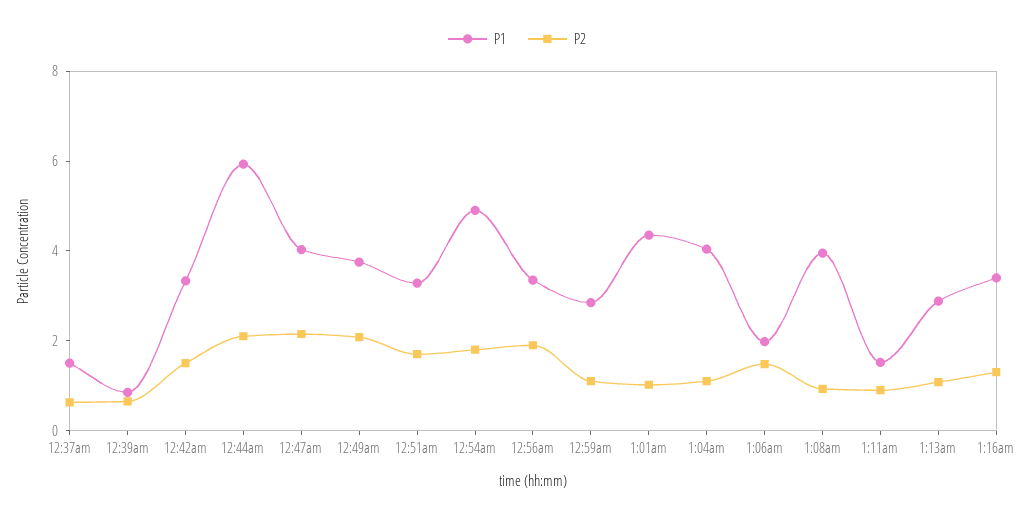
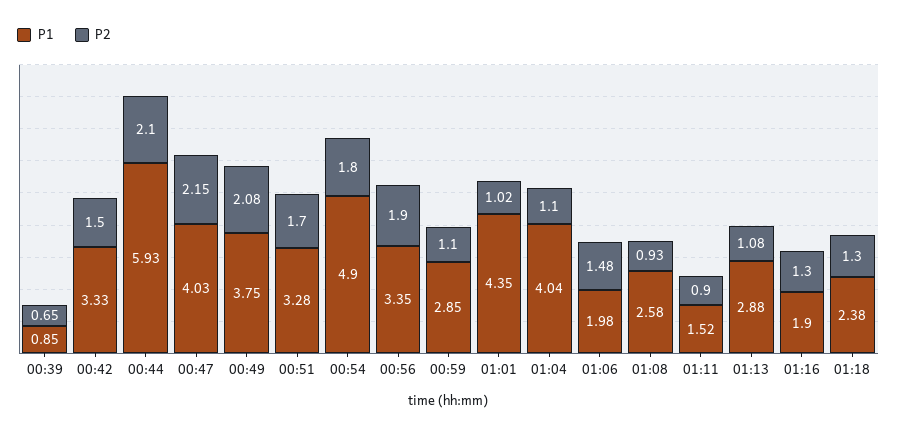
P1, 12:37am: 1.5 -> none
P2, 12:37am: 0.5 -> none
P1, 1:08am: 4 -> 2.58
P1, 1:16am: 3.5 -> 1.9
P1, 01:18: none -> 2.38
P2, 01:18: none -> 1.3

